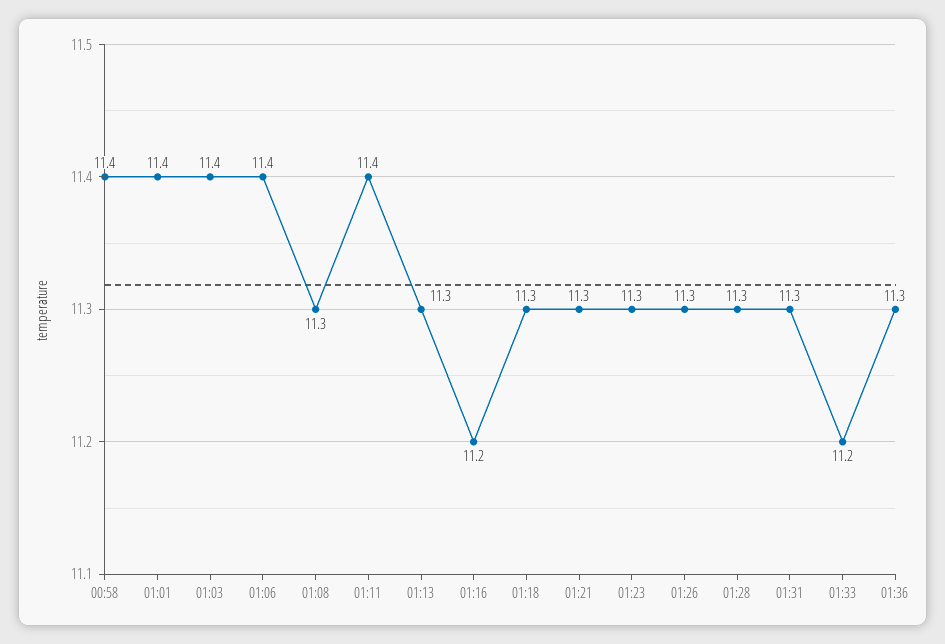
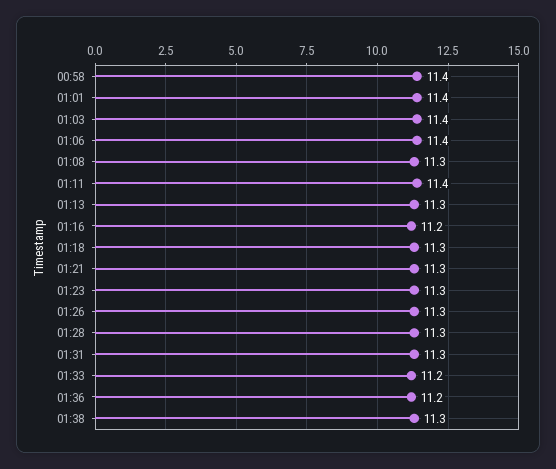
01:36: 11.3 -> 11.2
01:38: none -> 11.3

